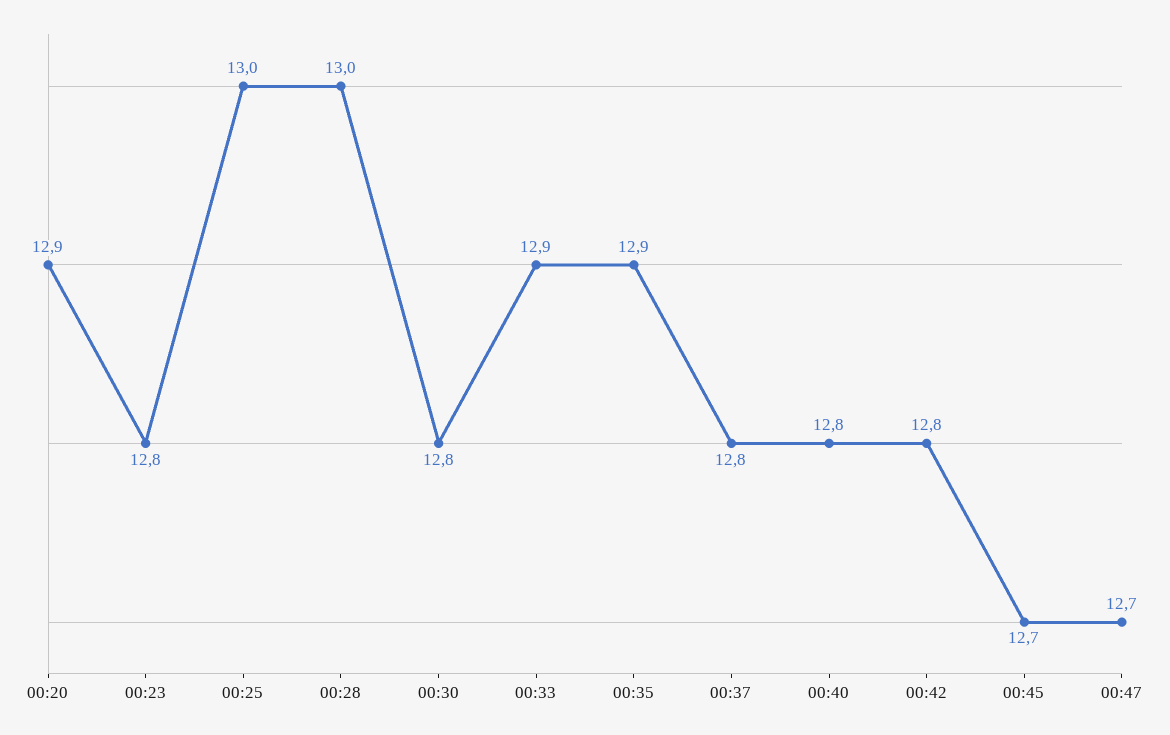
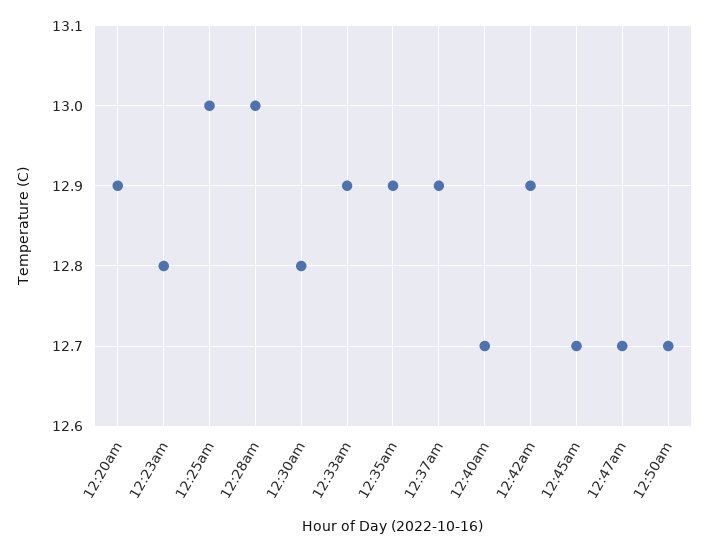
00:37: 12.8 -> 12.9
00:40: 12.8 -> 12.7
00:42: 12.8 -> 12.9
12:50am: none -> 12.7

